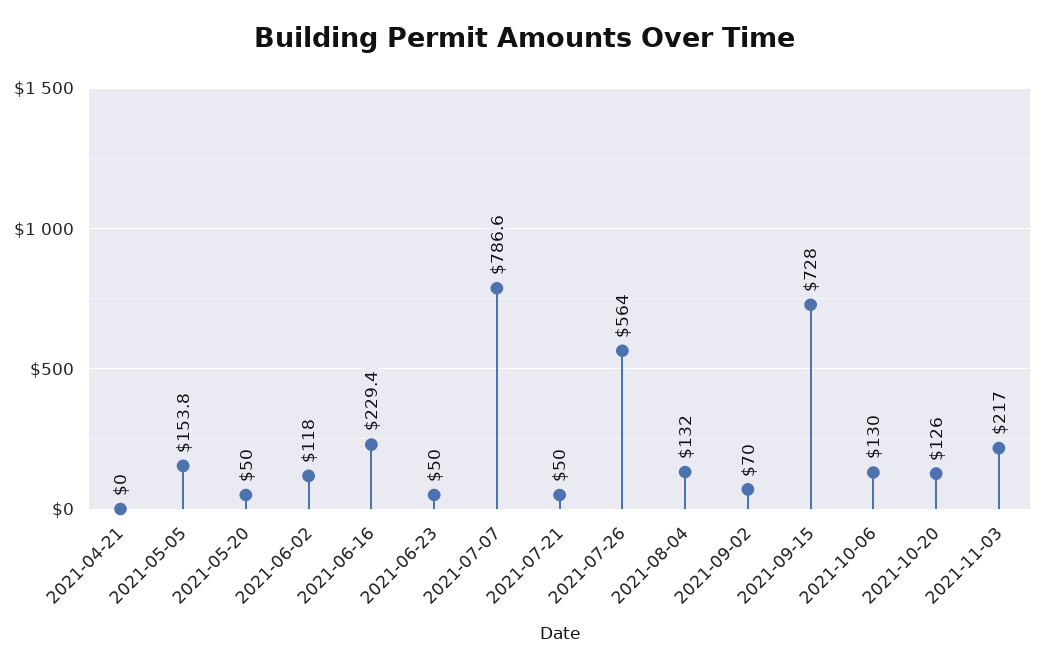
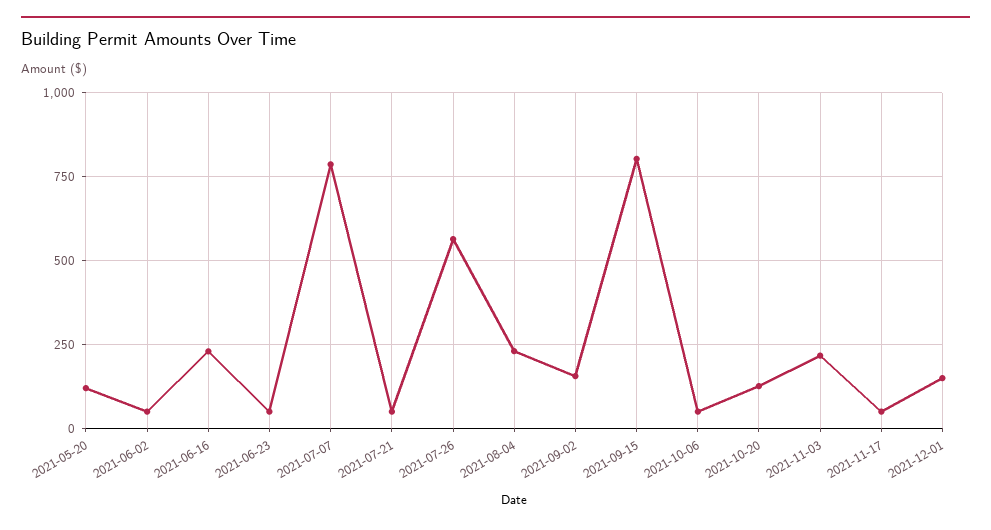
2021-04-21: 0 -> none
2021-05-05: 153.8 -> none
2021-05-20: 50 -> 125
2021-06-02: 118 -> 50
2021-08-04: 132 -> 225
2021-09-02: 70 -> 150
2021-09-15: 728 -> 800
2021-10-06: 130 -> 50
2021-11-17: none -> 50
2021-12-01: none -> 150

